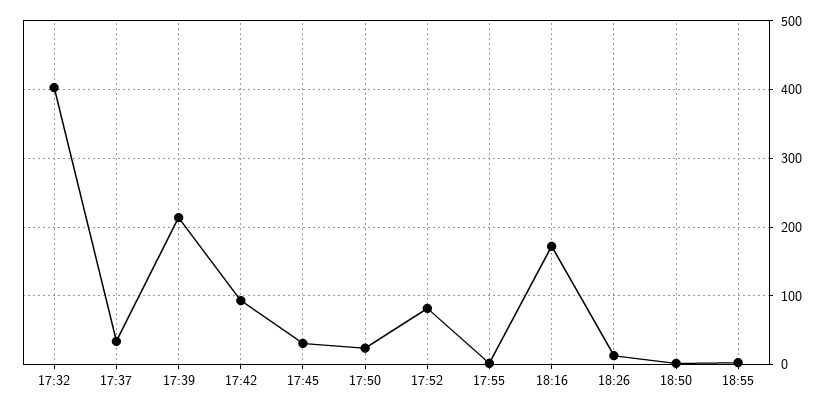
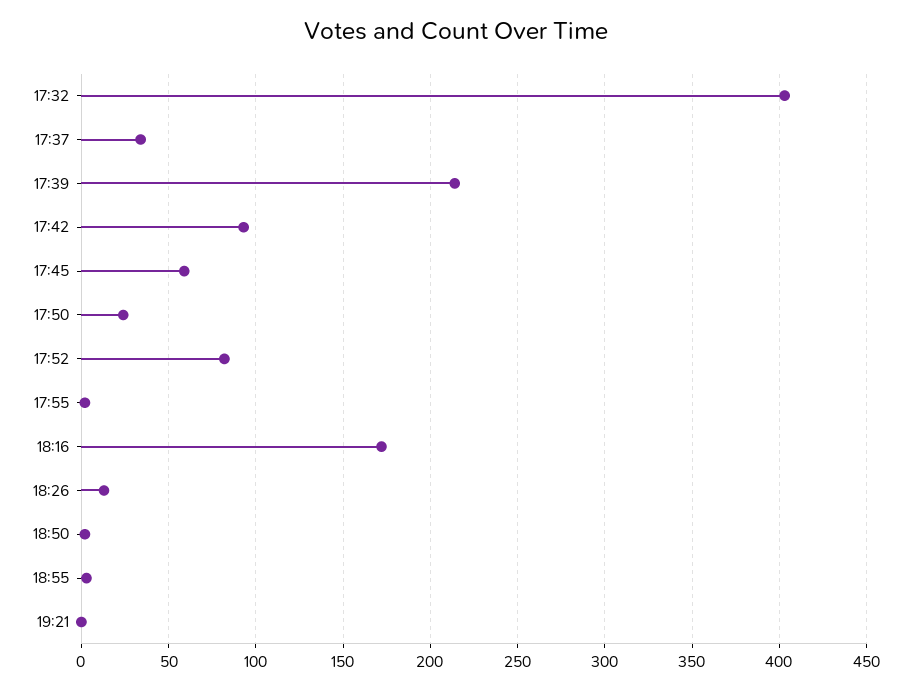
17:45: 30 -> 60
19:21: none -> 0

